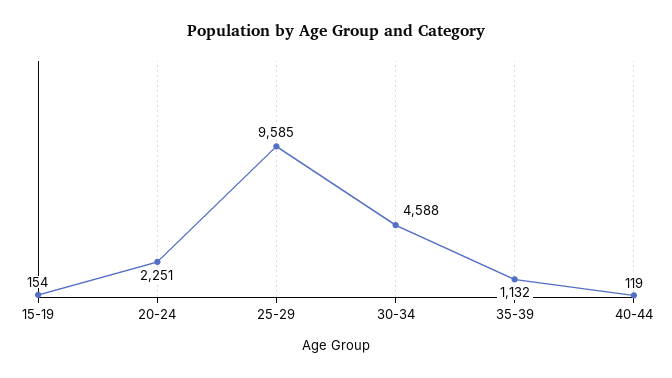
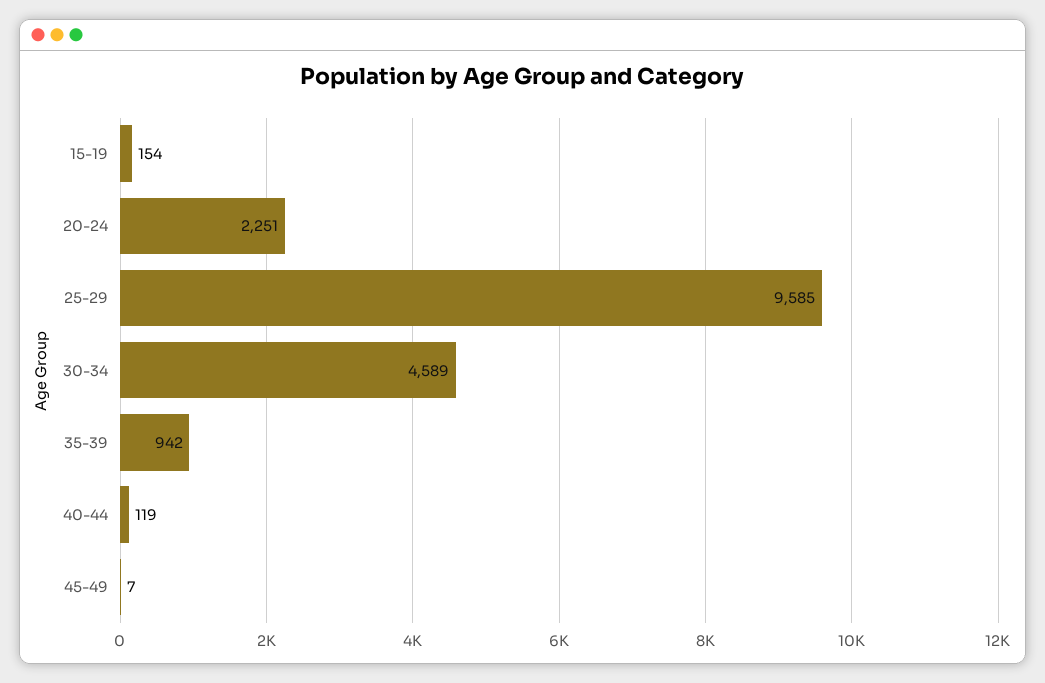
30-34: 4588 -> 4589
35-39: 1132 -> 942
45-49: none -> 7

